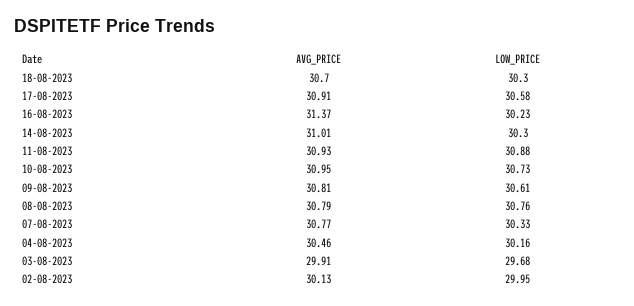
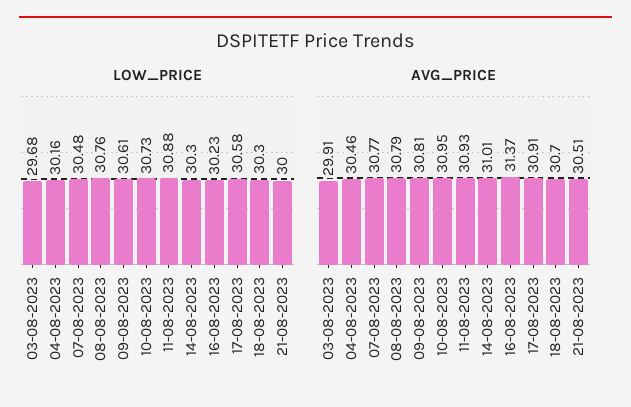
LOW_PRICE, 07-08-2023: 30.33 -> 30.48
AVG_PRICE, 02-08-2023: 30.13 -> none
LOW_PRICE, 02-08-2023: 29.95 -> none
LOW_PRICE, 21-08-2023: none -> 30
AVG_PRICE, 21-08-2023: none -> 30.51

